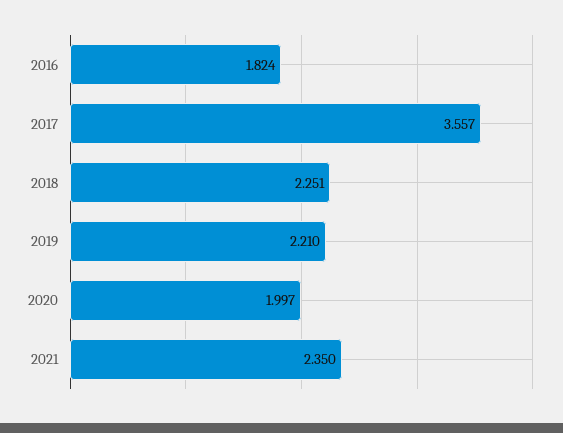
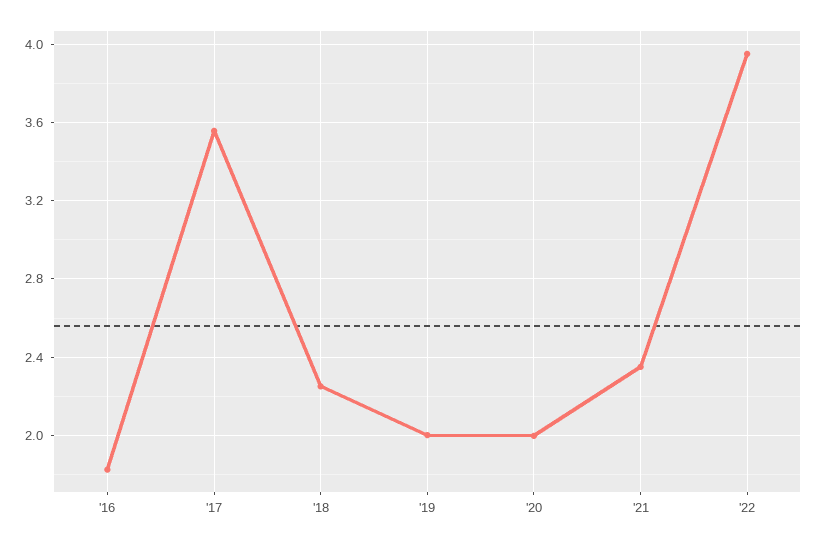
2019: 2.21 -> 2
'22: none -> 3.95

